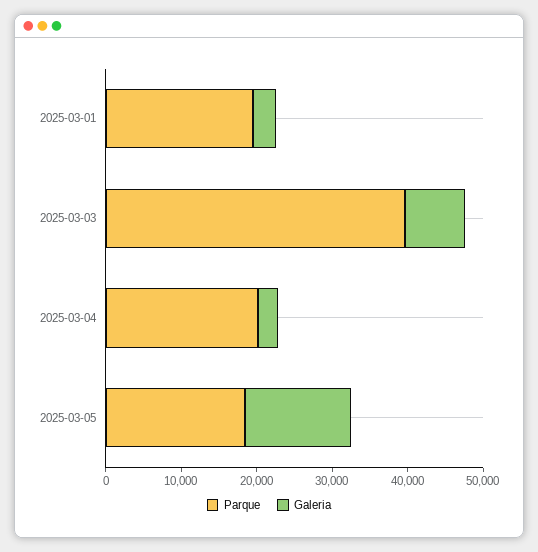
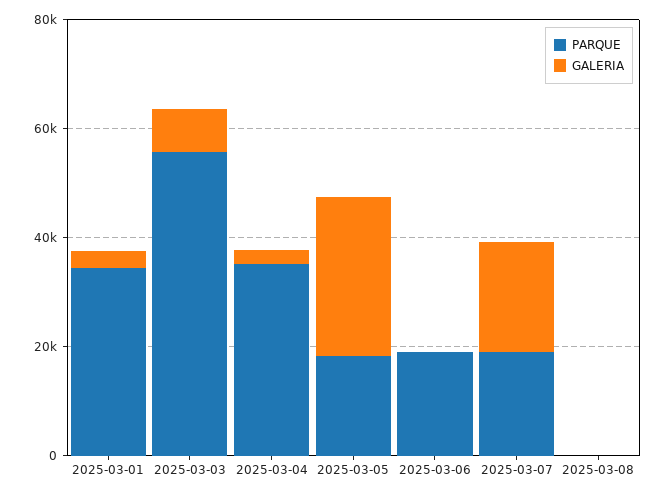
Parque, 2025-03-01: 20000 -> 35000
Parque, 2025-03-03: 40000 -> 55000
Parque, 2025-03-04: 20000 -> 35000
Galeria, 2025-03-05: 14000 -> 30000
Parque, 2025-03-06: none -> 20000
Galeria, 2025-03-06: none -> 0
Parque, 2025-03-07: none -> 20000
Galeria, 2025-03-07: none -> 20000
Parque, 2025-03-08: none -> 0
Galeria, 2025-03-08: none -> 0

